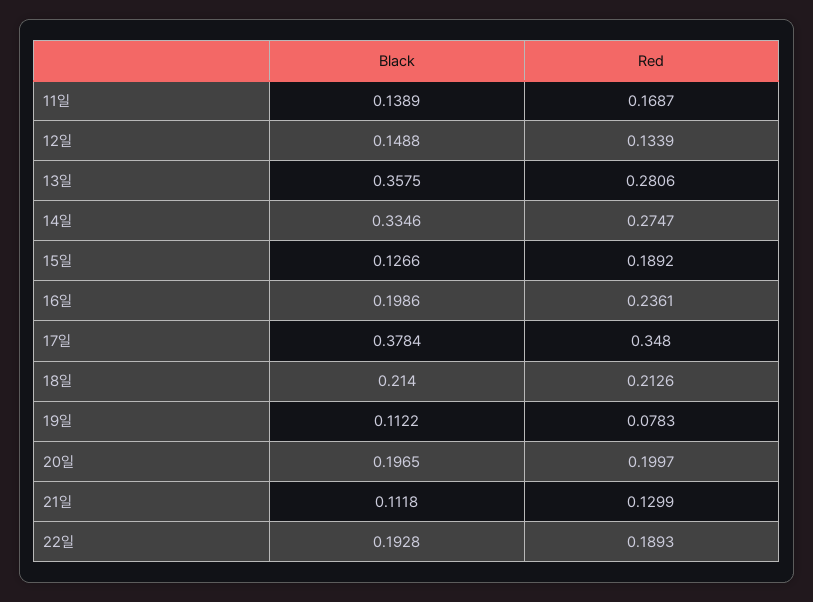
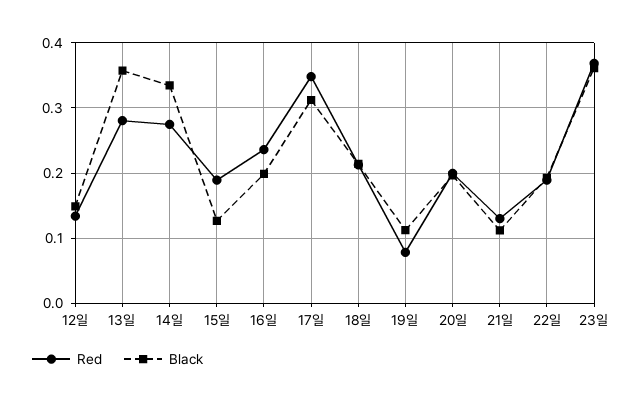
Black, 11일: 0.1389 -> none
Red, 11일: 0.1687 -> none
Black, 17일: 0.3784 -> 0.31
Red, 23일: none -> 0.37
Black, 23일: none -> 0.36

